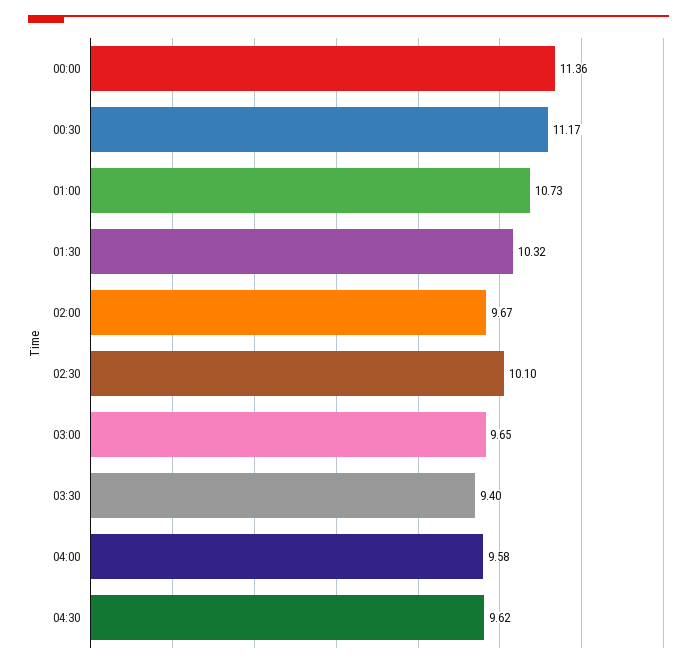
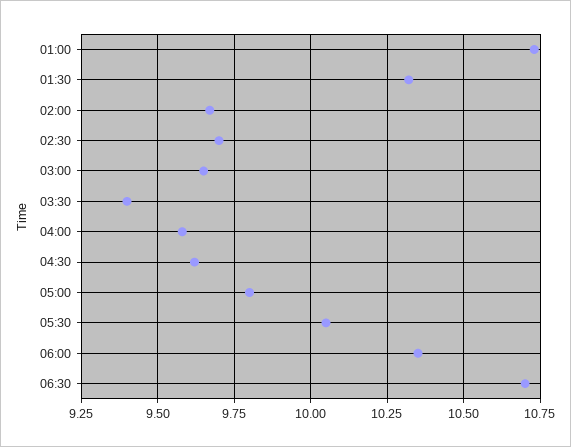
00:00: 11.36 -> none
00:30: 11.17 -> none
02:30: 10.1 -> 9.7
05:00: none -> 9.8
05:30: none -> 10.05
06:00: none -> 10.35
06:30: none -> 10.7

